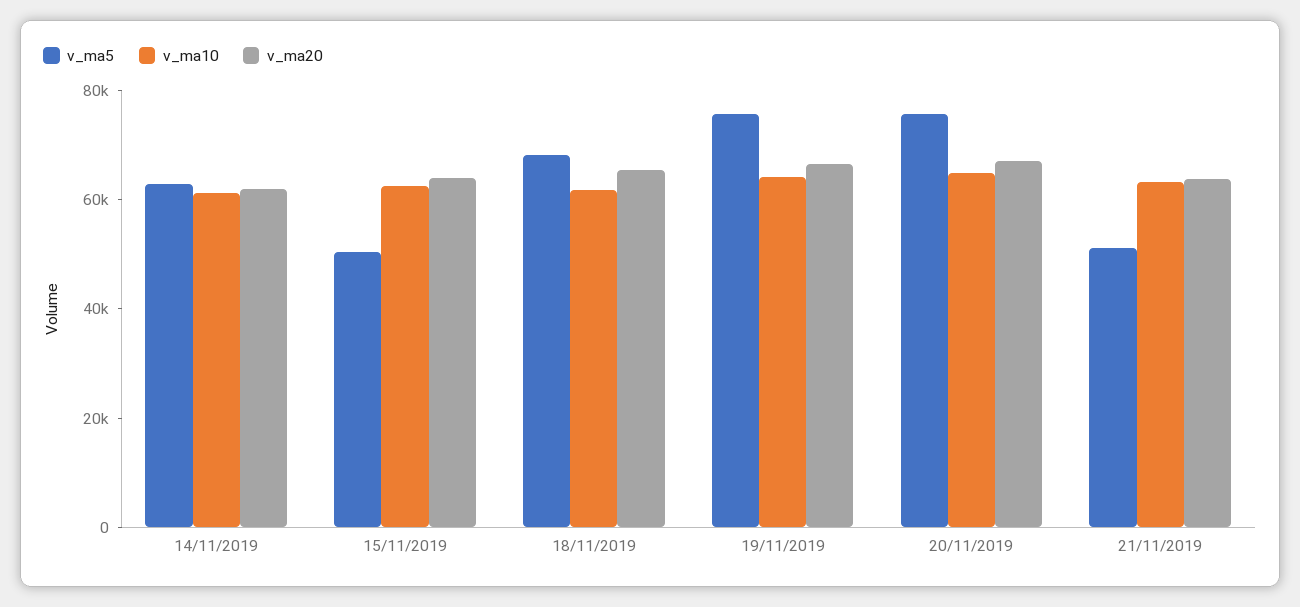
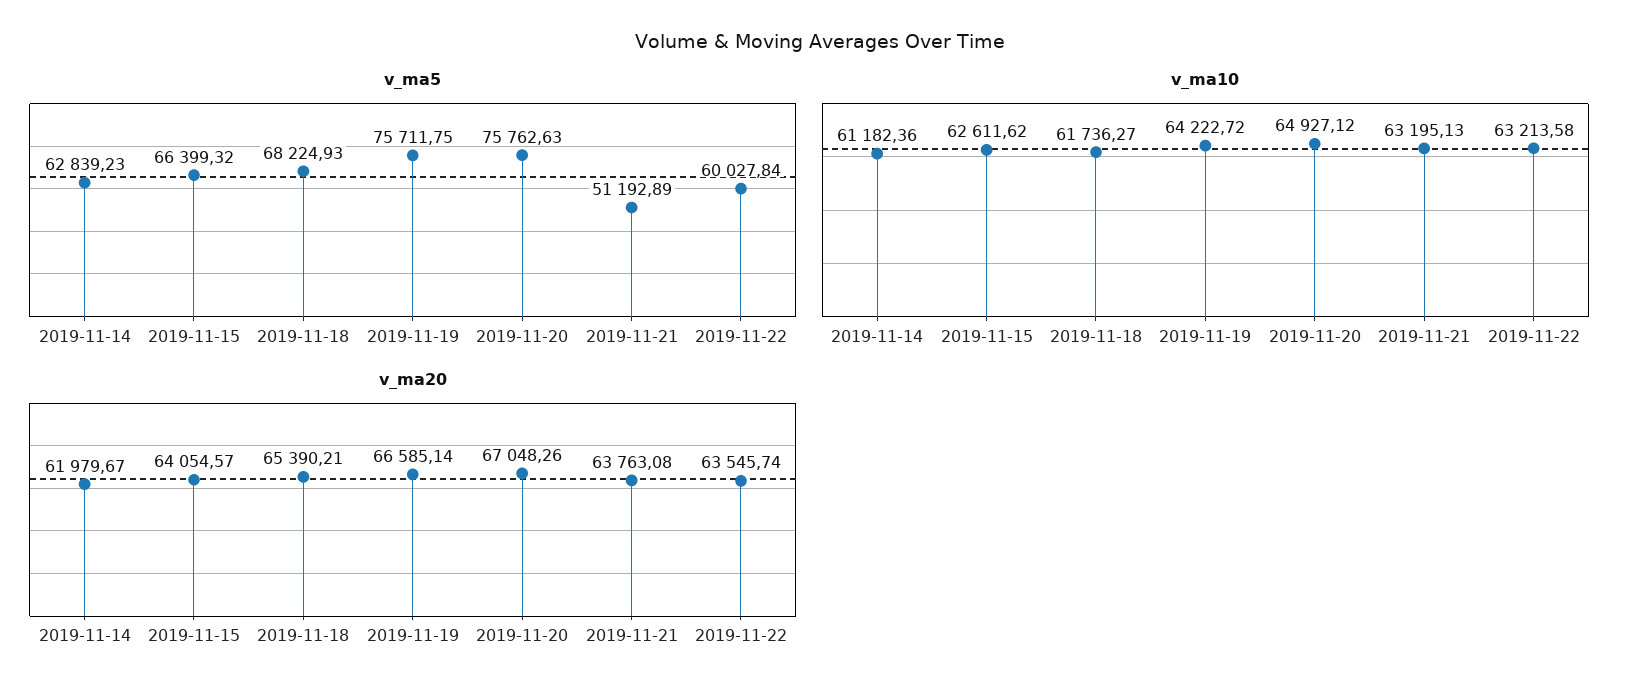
v_ma5, 15/11/2019: 50000 -> 66399.32
v_ma5, 2019-11-22: none -> 60027.84
v_ma10, 2019-11-22: none -> 63213.58
v_ma20, 2019-11-22: none -> 63545.74

